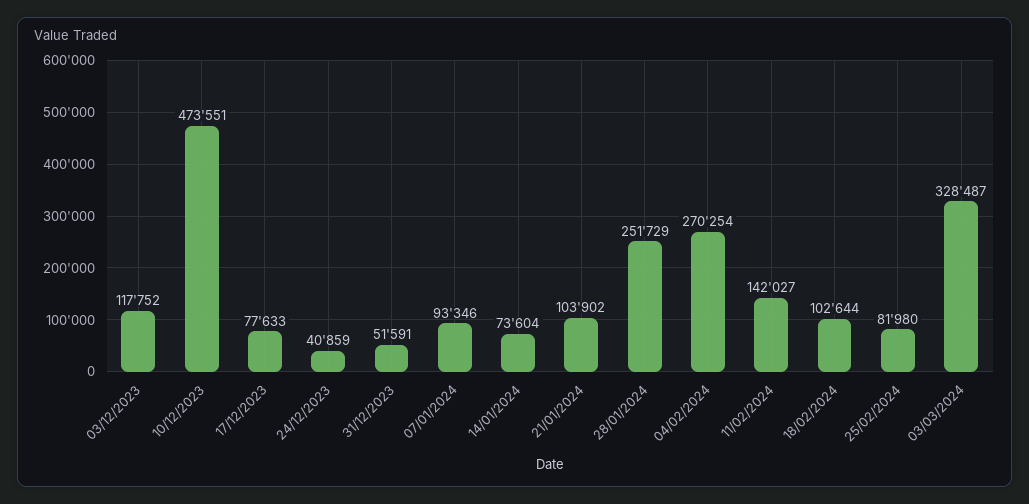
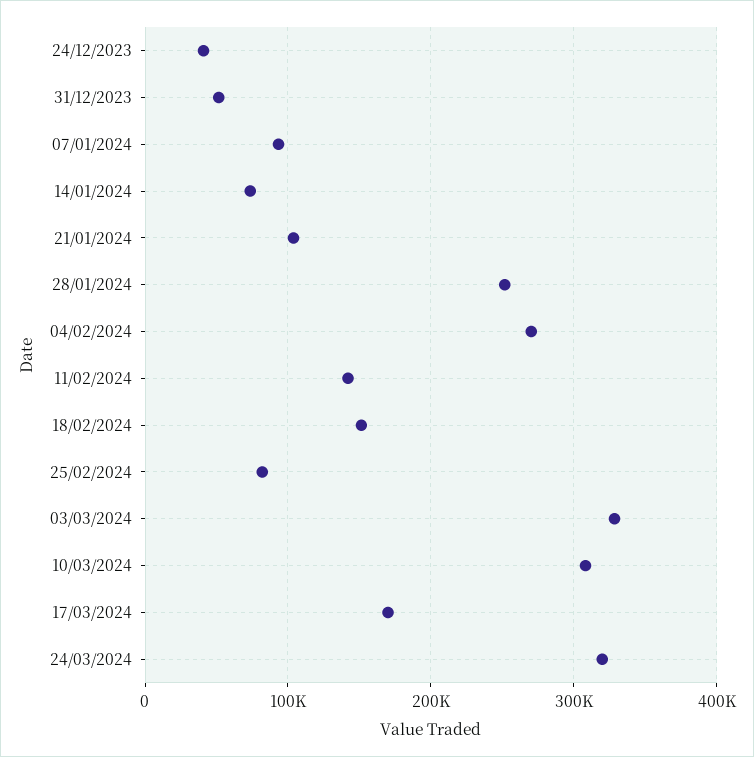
03/12/2023: 117752 -> none
10/12/2023: 473551 -> none
17/12/2023: 77633 -> none
18/02/2024: 102644 -> 150000
10/03/2024: none -> 310000
17/03/2024: none -> 170000
24/03/2024: none -> 320000

